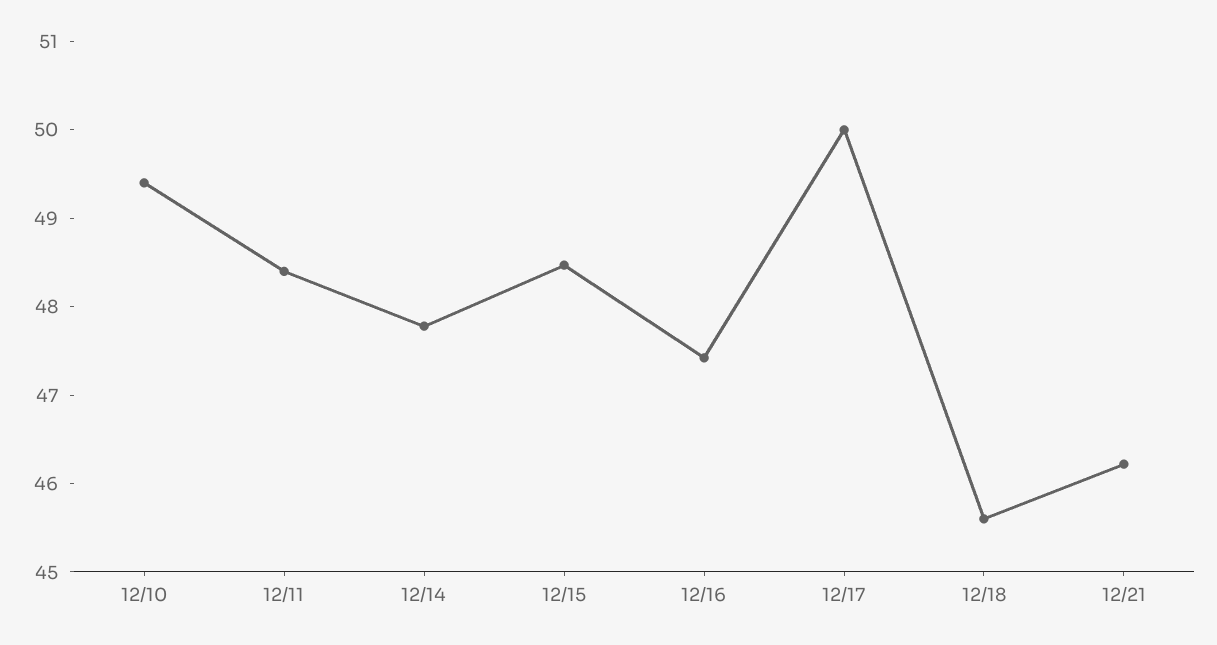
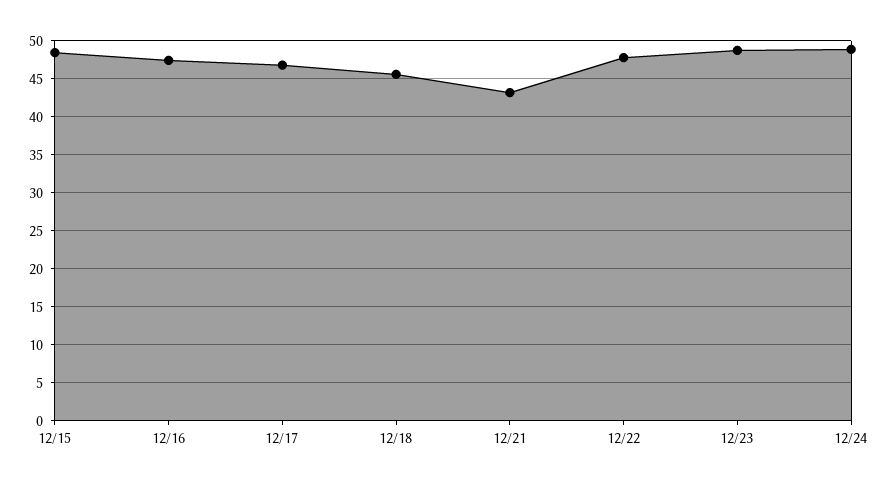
12/10: 49.4 -> none
12/11: 48.4 -> none
12/14: 47.8 -> none
12/17: 50 -> 47
12/21: 46.2 -> 43
12/22: none -> 48
12/23: none -> 49
12/24: none -> 49

